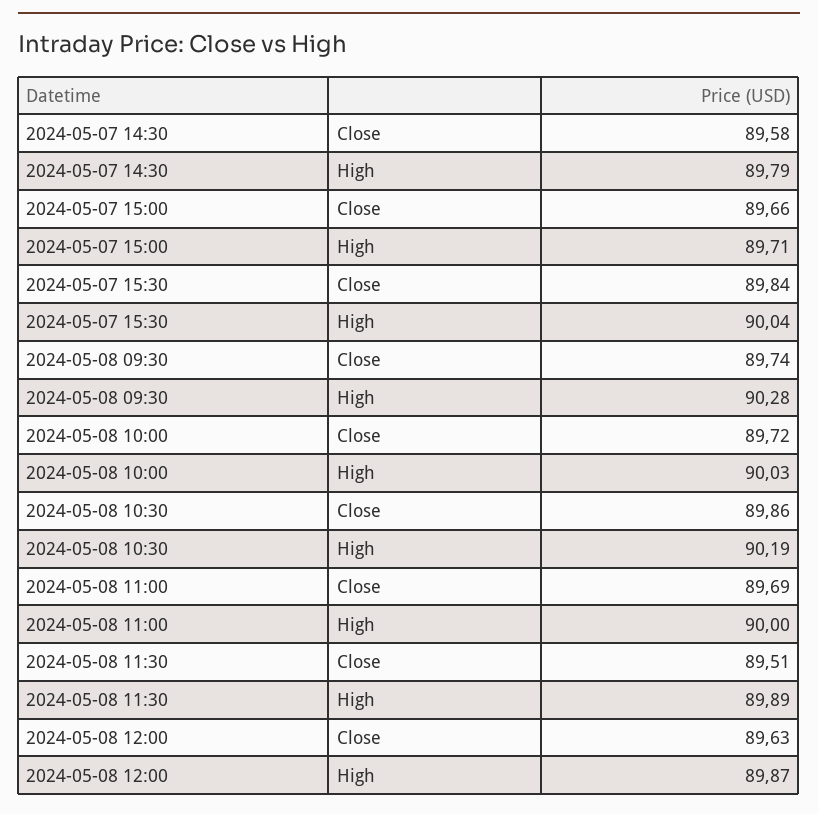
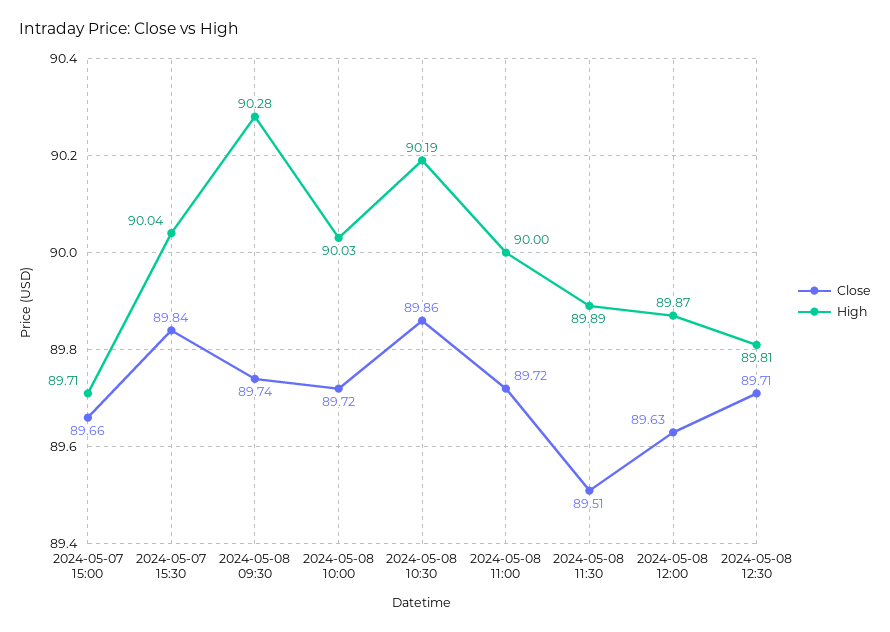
Close, 2024-05-07 14:30: 89.58 -> none
High, 2024-05-07 14:30: 89.79 -> none
Close, 2024-05-08 11:00: 89.69 -> 89.72
Close, 2024-05-08 12:30: none -> 89.71
High, 2024-05-08 12:30: none -> 89.81

